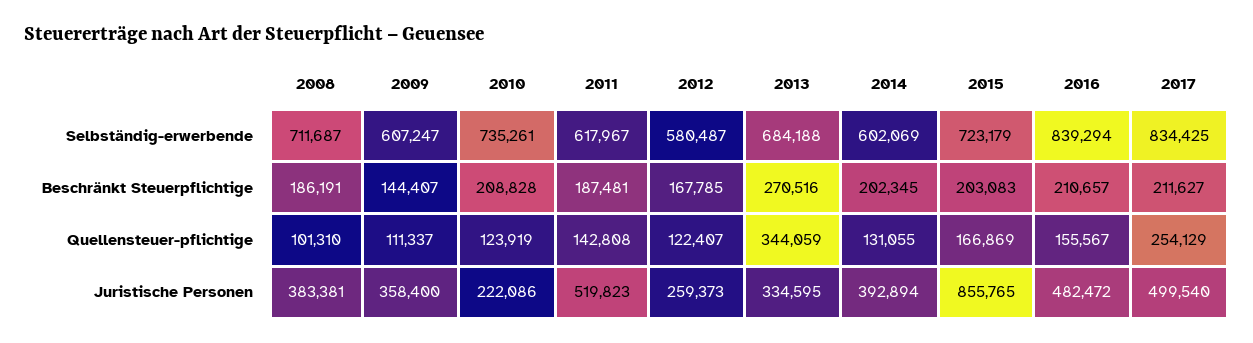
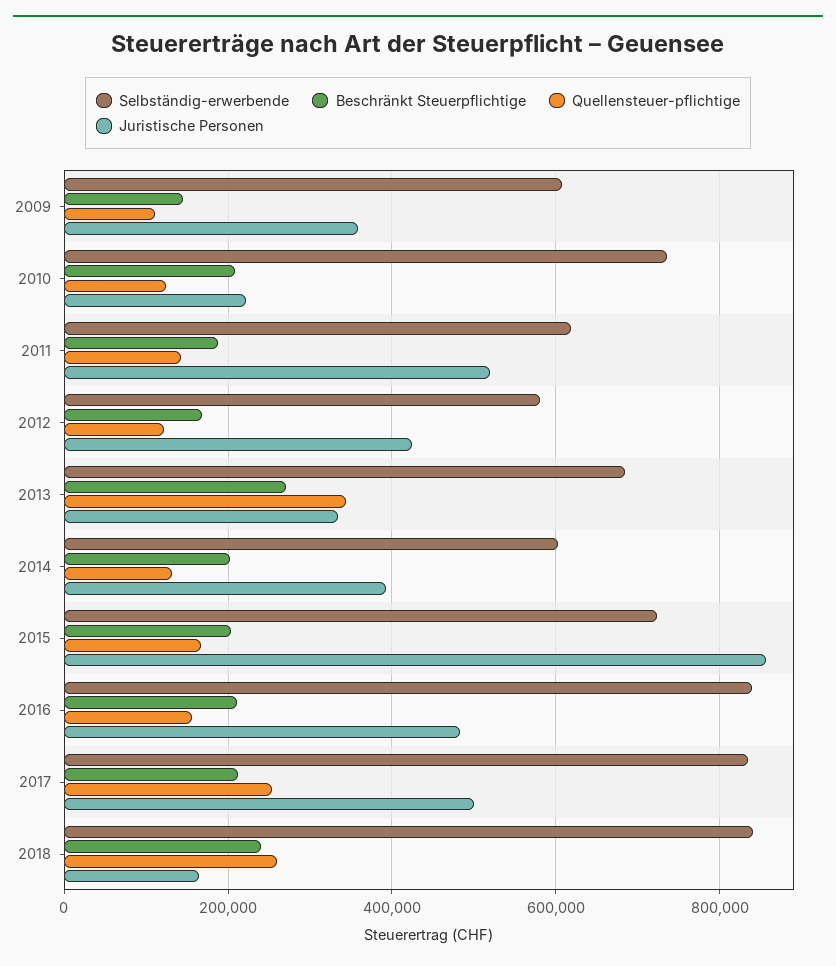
Selbständig-erwerbende, 2008: 711687 -> none
Beschränkt Steuerpflichtige, 2008: 186191 -> none
Quellensteuer-pflichtige, 2008: 101310 -> none
Juristische Personen, 2008: 383381 -> none
Juristische Personen, 2012: 259373 -> 420000
Selbständig-erwerbende, 2018: none -> 840000
Beschränkt Steuerpflichtige, 2018: none -> 240000
Quellensteuer-pflichtige, 2018: none -> 260000
Juristische Personen, 2018: none -> 160000

